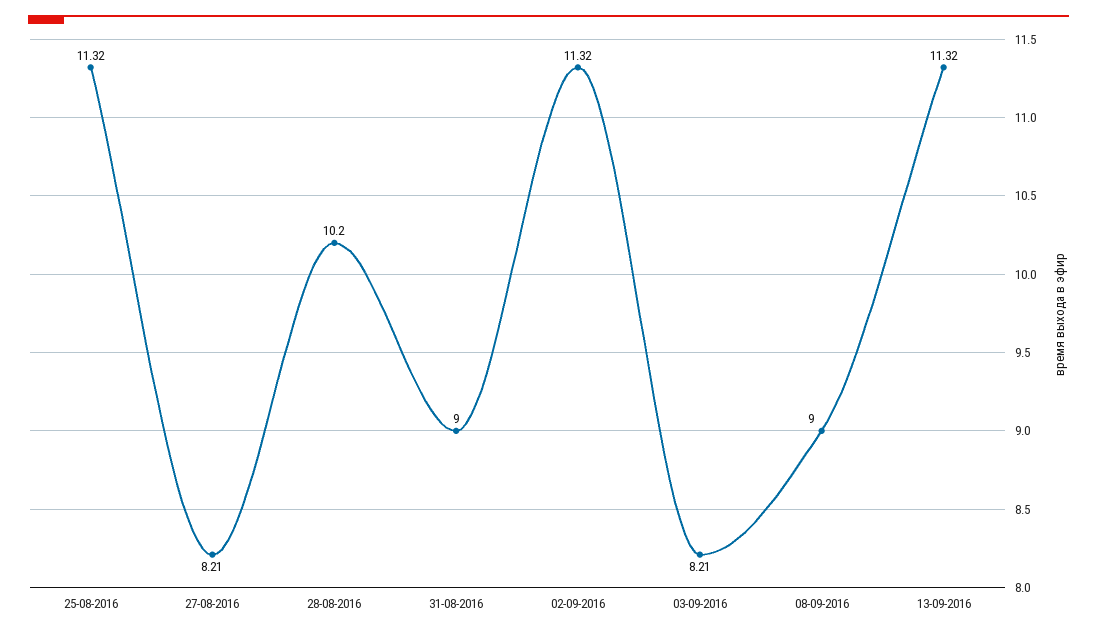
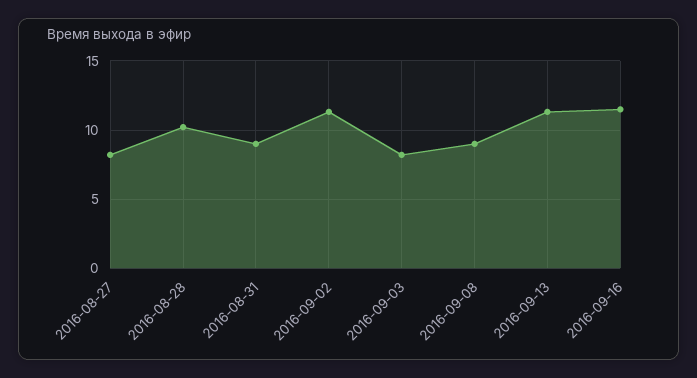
25-08-2016: 11.32 -> none
2016-09-16: none -> 11.5

